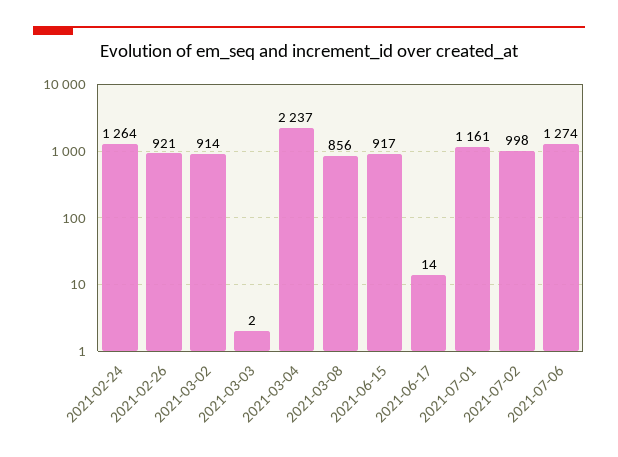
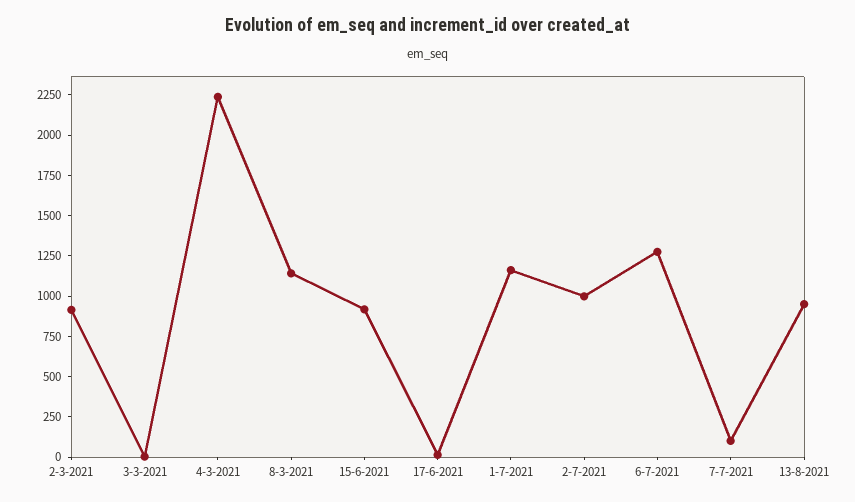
2021-02-24: 1264 -> none
2021-02-26: 921 -> none
2021-03-08: 856 -> 1150
7-7-2021: none -> 100
13-8-2021: none -> 950

